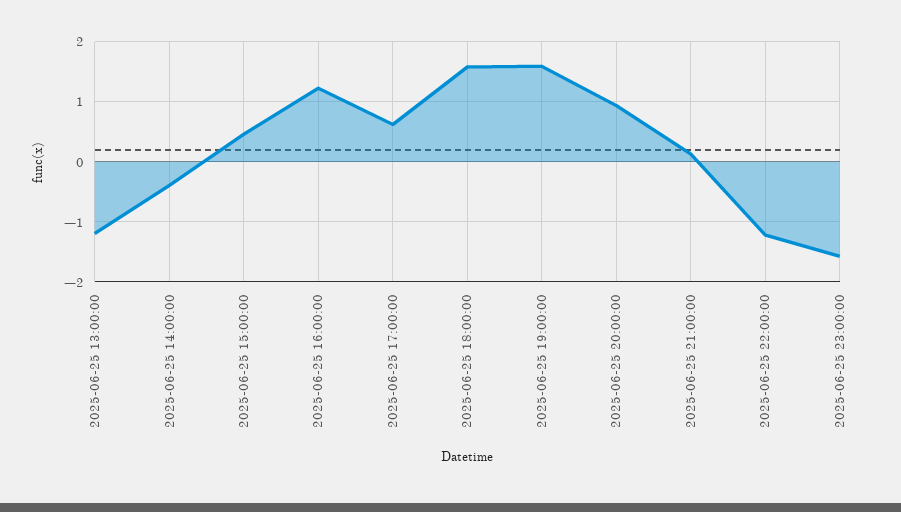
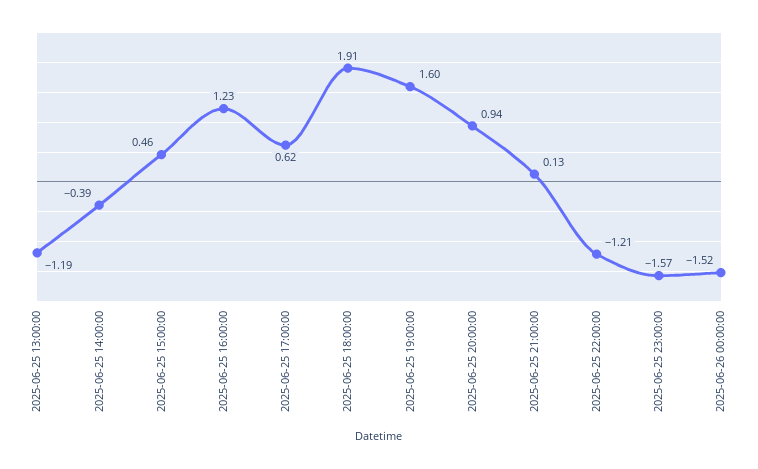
2025-06-25 18:00:00: 1.6 -> 1.91
2025-06-26 00:00:00: none -> -1.52

